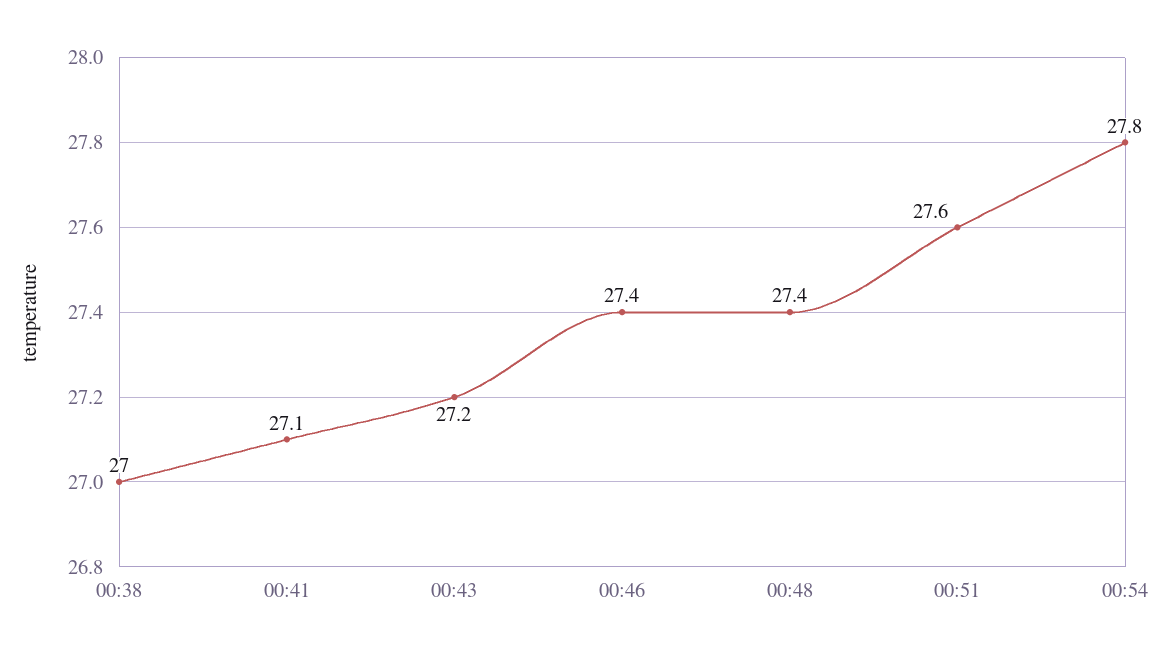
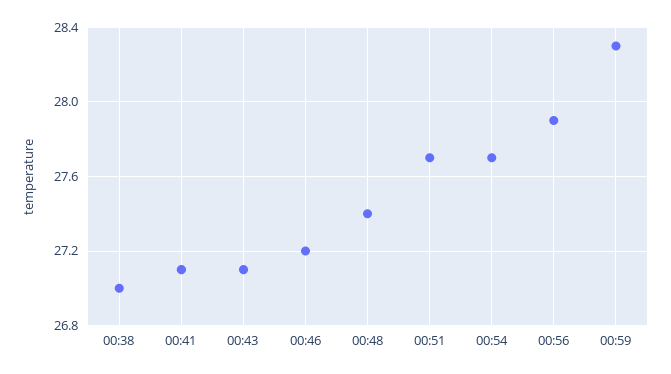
00:43: 27.2 -> 27.1
00:46: 27.4 -> 27.2
00:51: 27.6 -> 27.7
00:54: 27.8 -> 27.7
00:56: none -> 27.9
00:59: none -> 28.3

